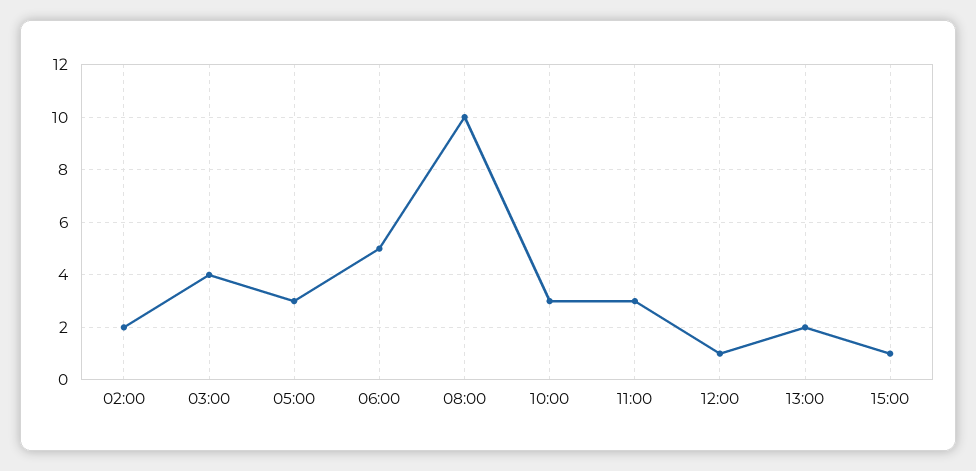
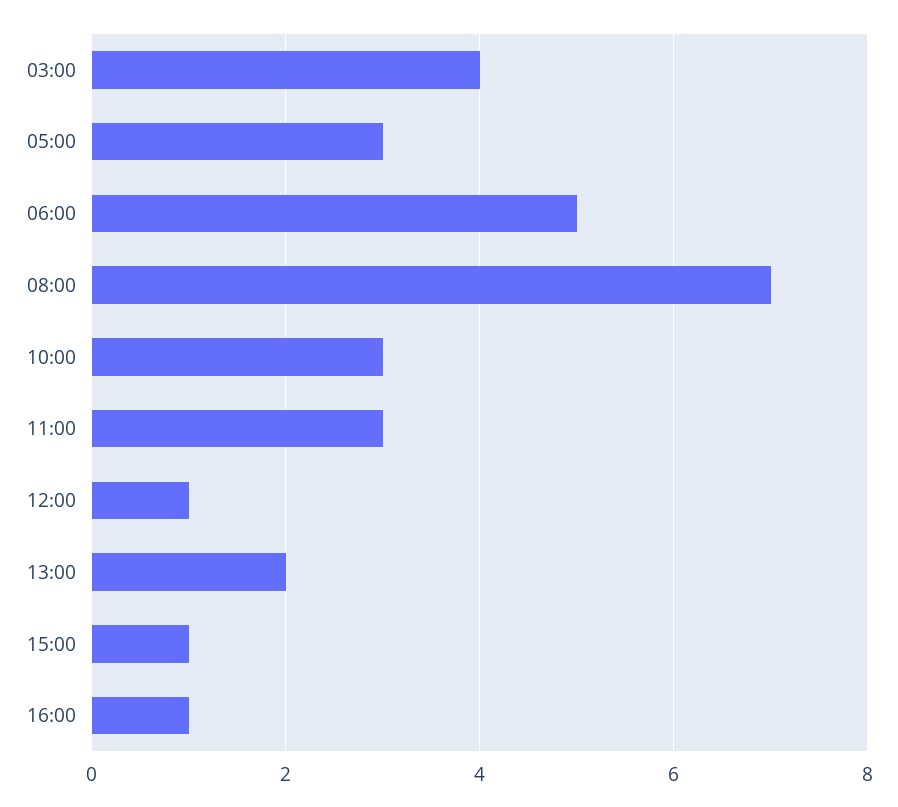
02:00: 2 -> none
08:00: 10 -> 7
16:00: none -> 1

